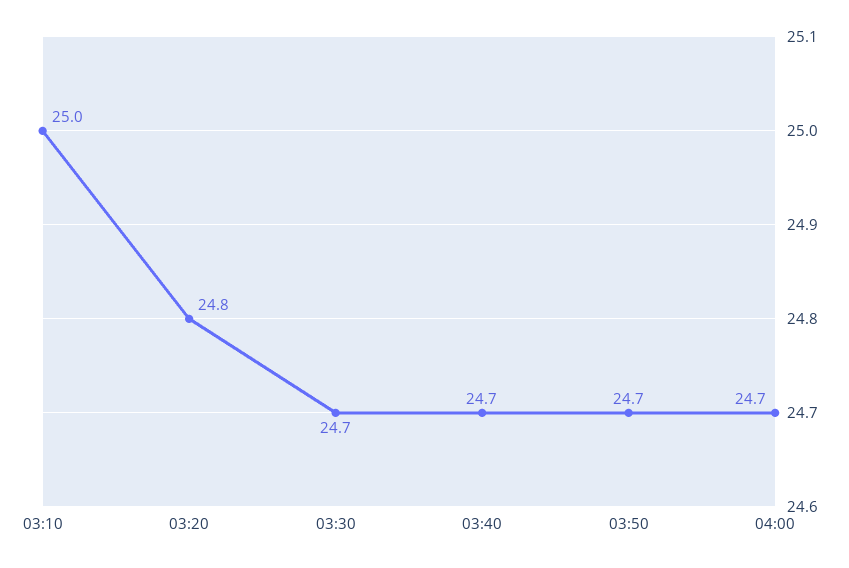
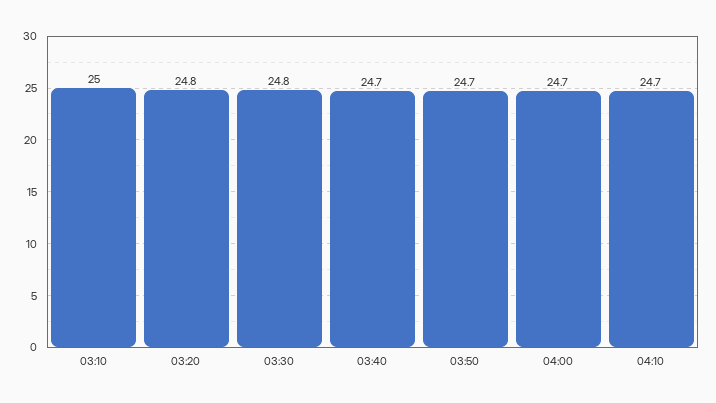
03:30: 24.7 -> 24.8
04:10: none -> 24.7

